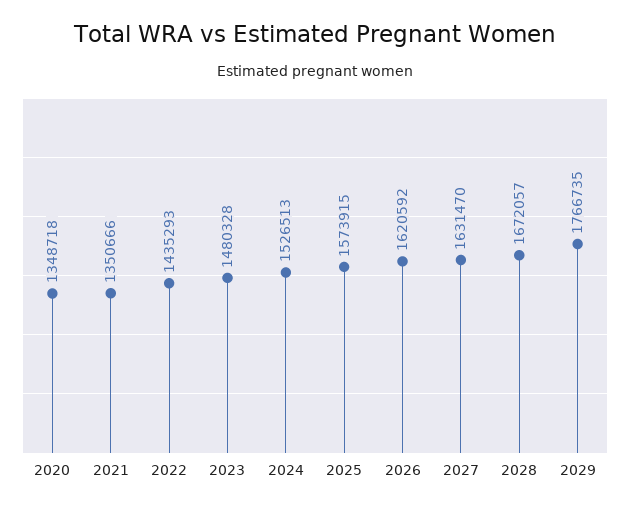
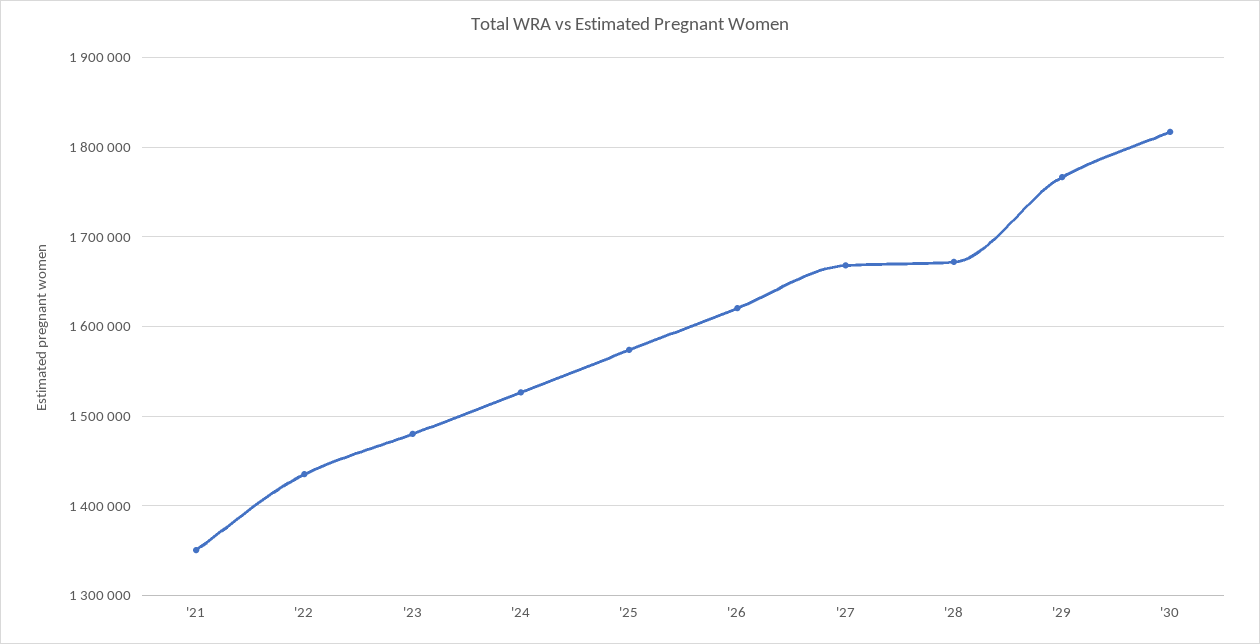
2020: 1348718 -> none
2027: 1631470 -> 1670000
'30: none -> 1820000

